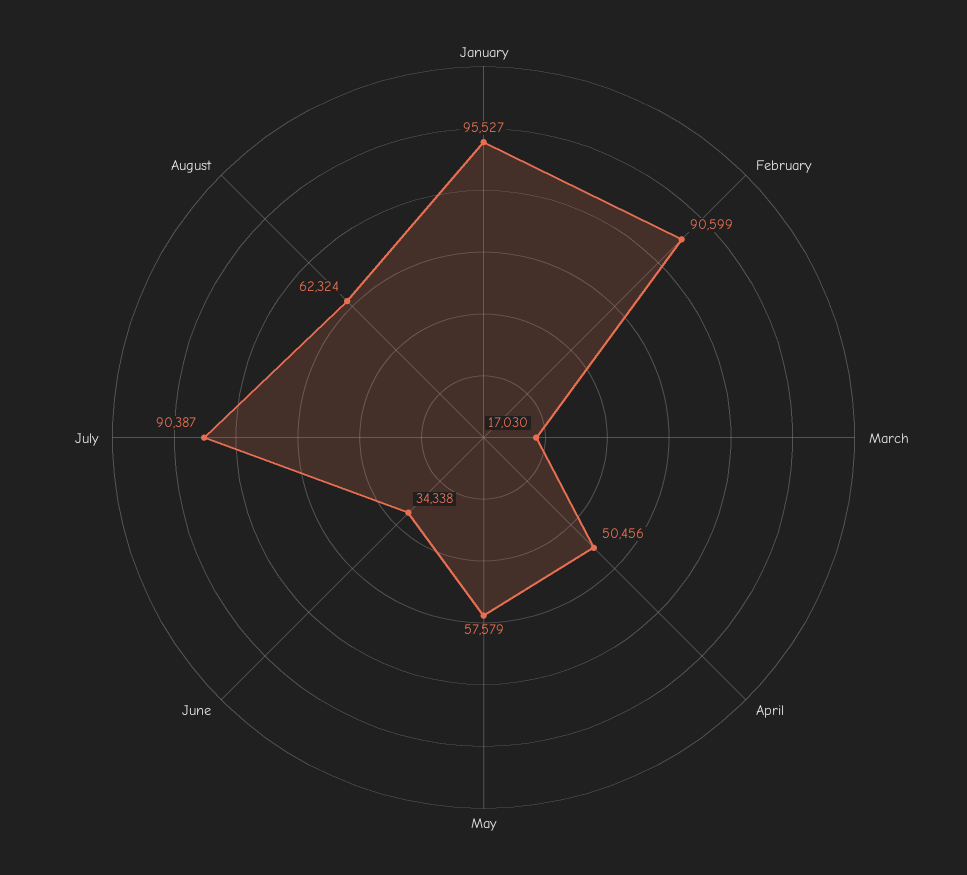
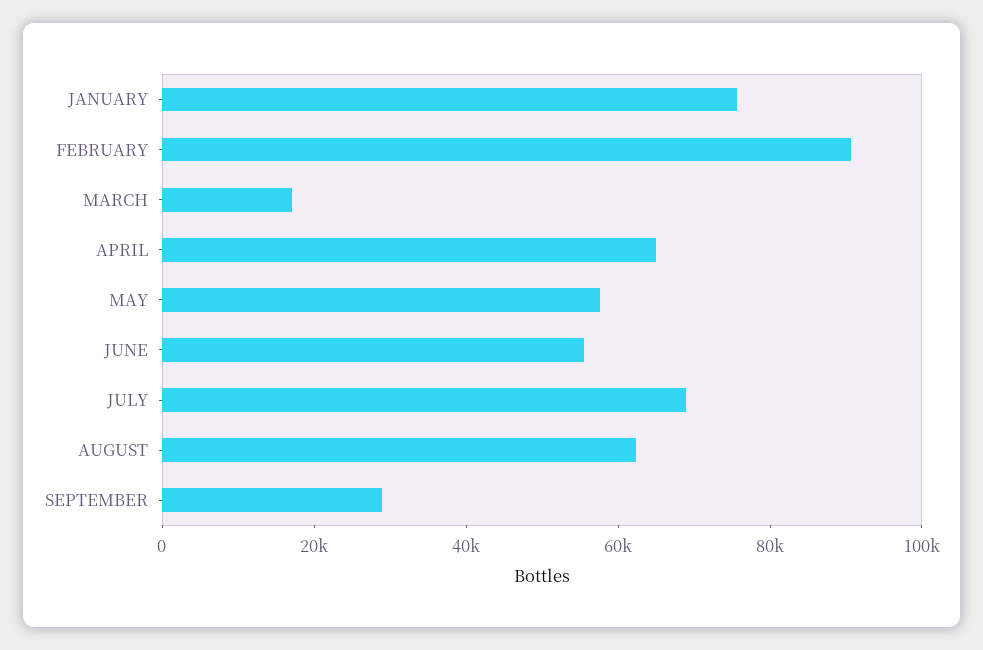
January: 95527 -> 75000
April: 50456 -> 65000
June: 34338 -> 55000
July: 90387 -> 70000
SEPTEMBER: none -> 30000

